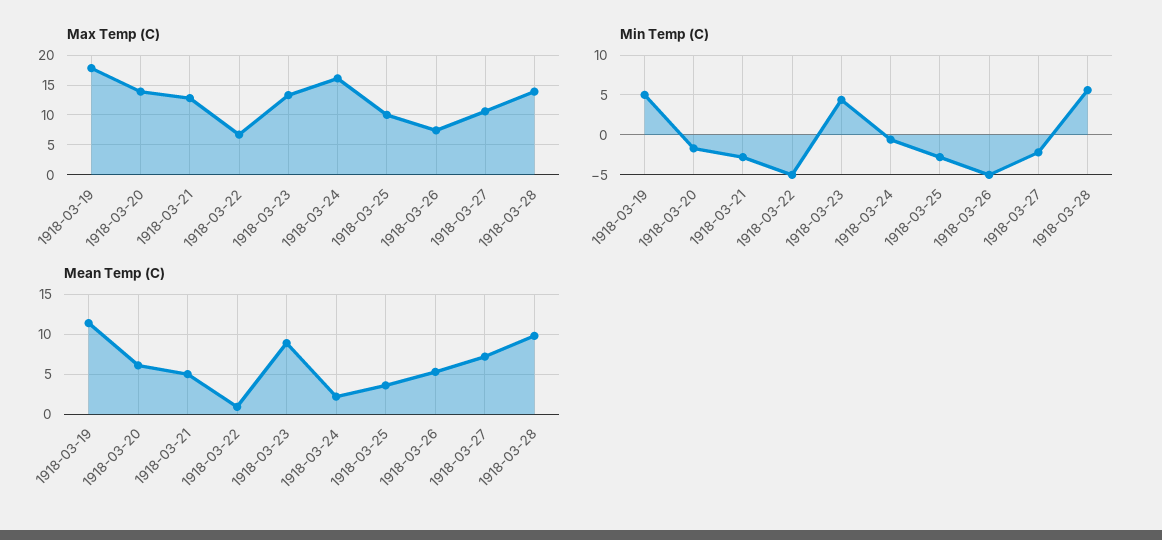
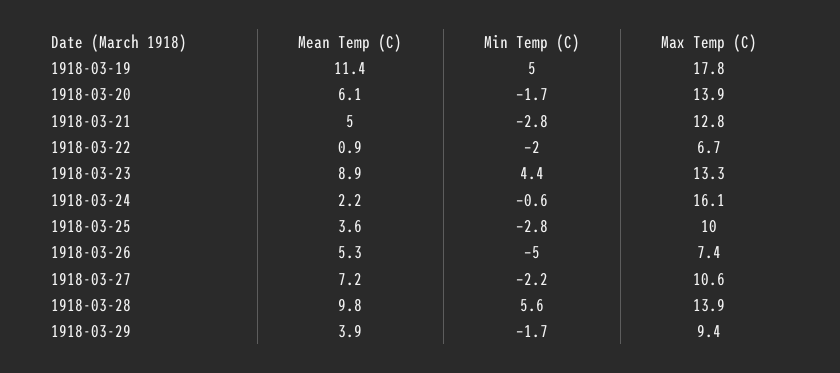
Min Temp (C), 1918-03-22: -5 -> -2
Mean Temp (C), 1918-03-29: none -> 3.9
Min Temp (C), 1918-03-29: none -> -1.7
Max Temp (C), 1918-03-29: none -> 9.4

